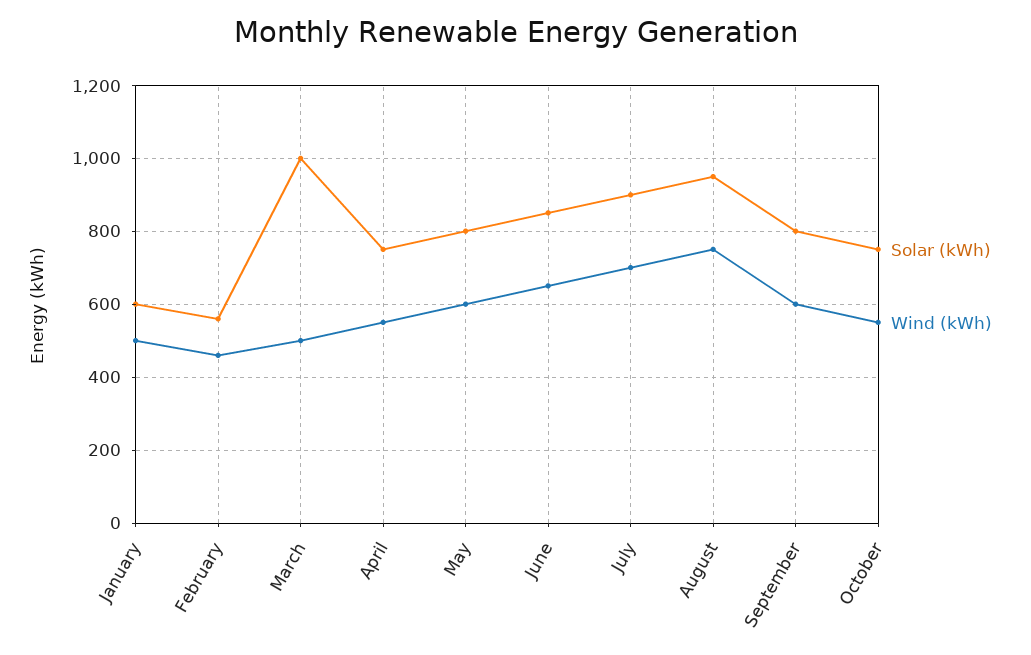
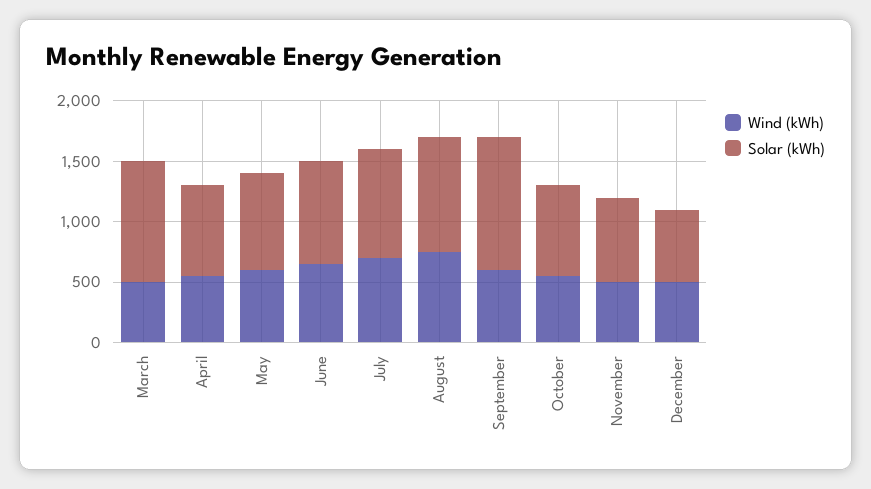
Solar (kWh), January: 600 -> none
Wind (kWh), January: 500 -> none
Solar (kWh), February: 560 -> none
Wind (kWh), February: 460 -> none
Solar (kWh), September: 800 -> 1100
Wind (kWh), November: none -> 500
Solar (kWh), November: none -> 700
Wind (kWh), December: none -> 500
Solar (kWh), December: none -> 600

